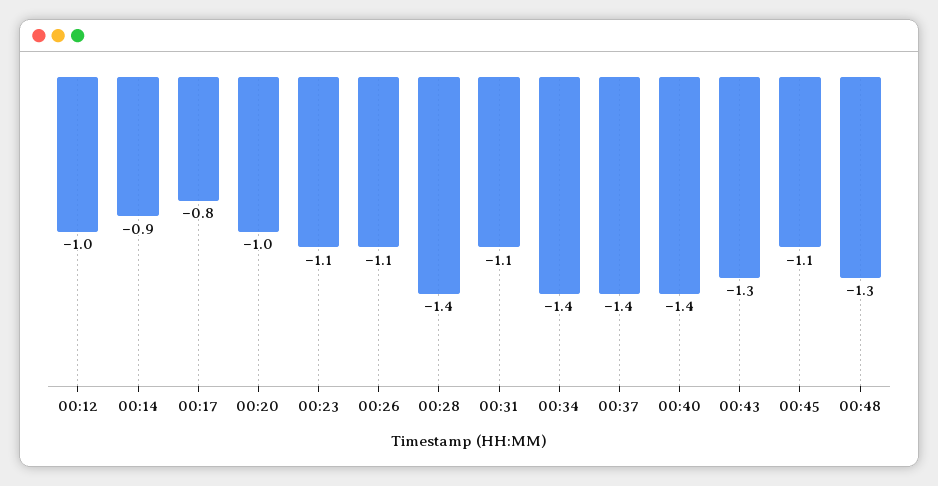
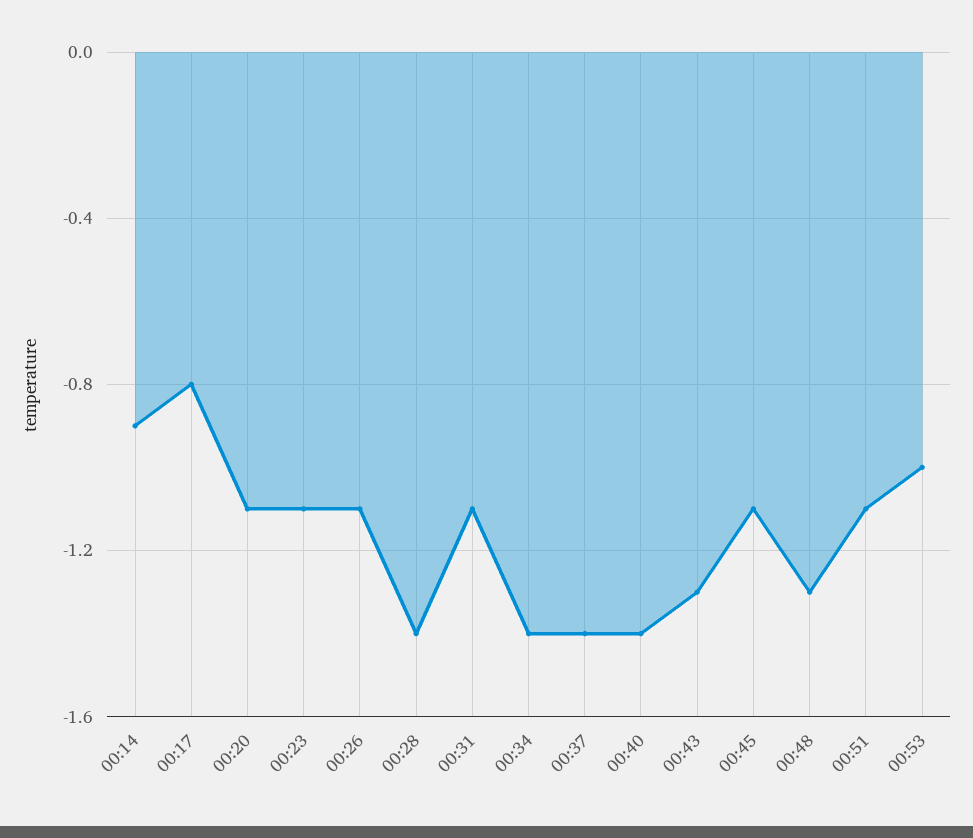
00:12: -1 -> none
00:20: -1 -> -1.1
00:51: none -> -1.1
00:53: none -> -1

